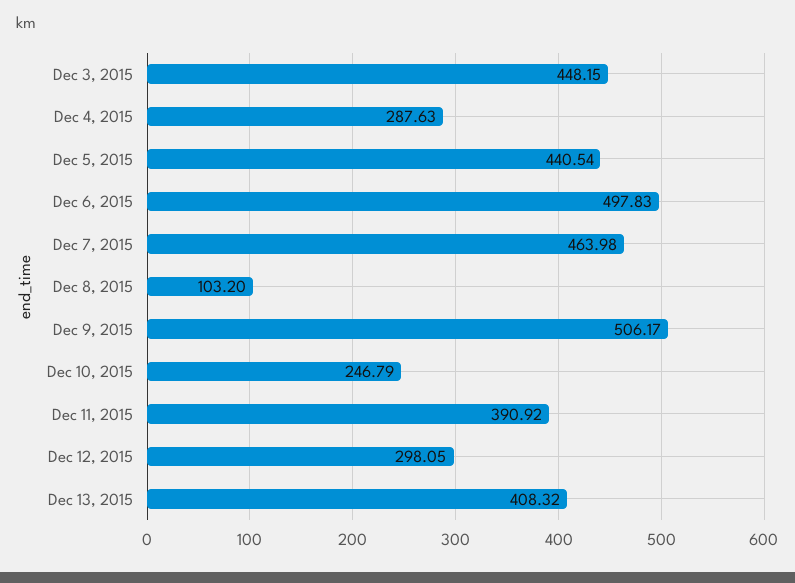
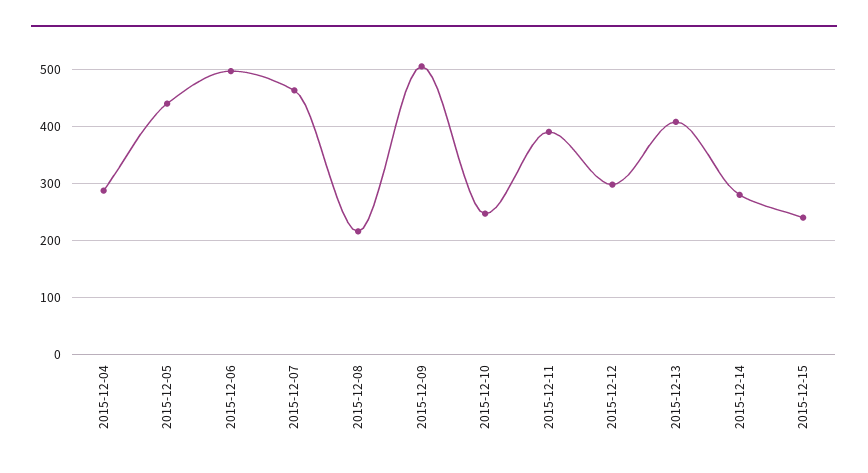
Dec 3, 2015: 448.15 -> none
Dec 8, 2015: 103.2 -> 220
2015-12-14: none -> 280
2015-12-15: none -> 240

